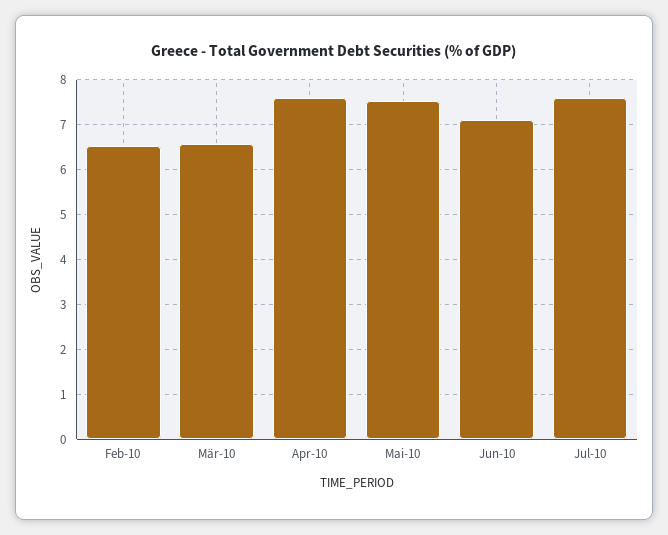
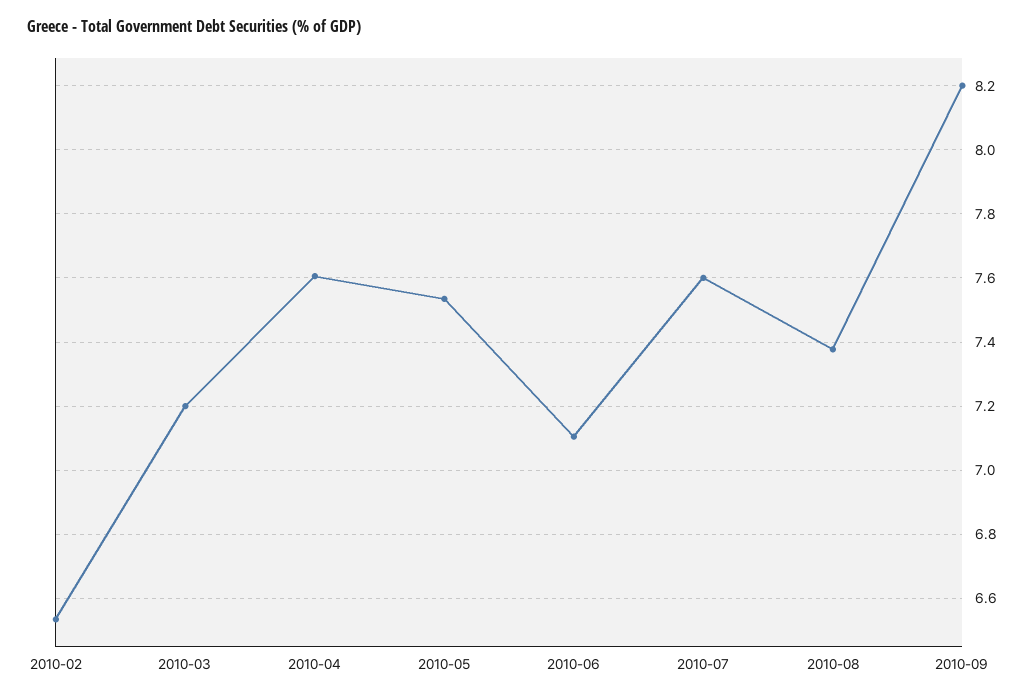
Mär-10: 6.6 -> 7.2
2010-08: none -> 7.38
2010-09: none -> 8.2

